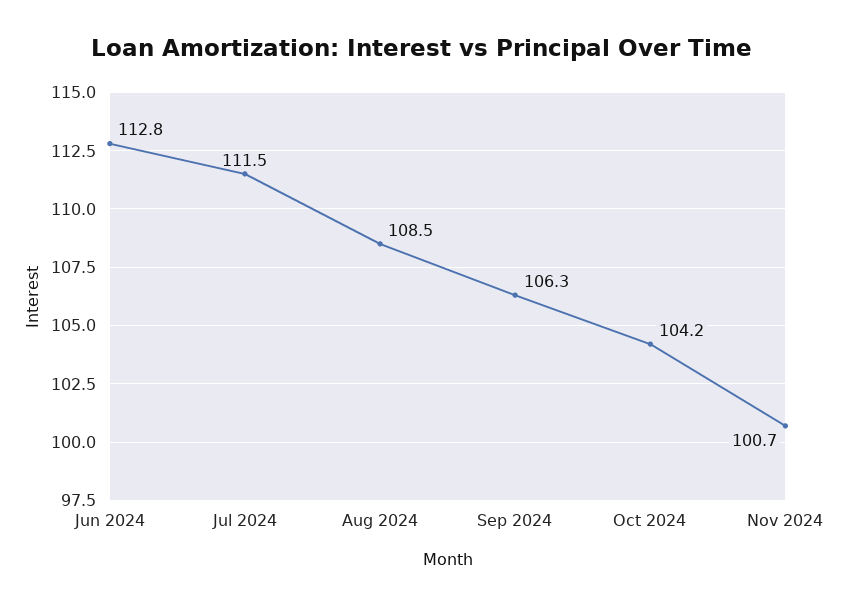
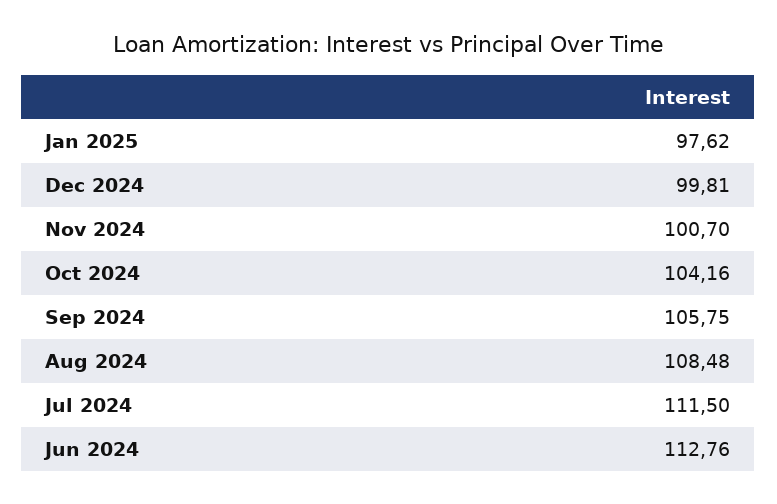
Sep 2024: 106.3 -> 105.75
Jan 2025: none -> 97.62
Dec 2024: none -> 99.81

